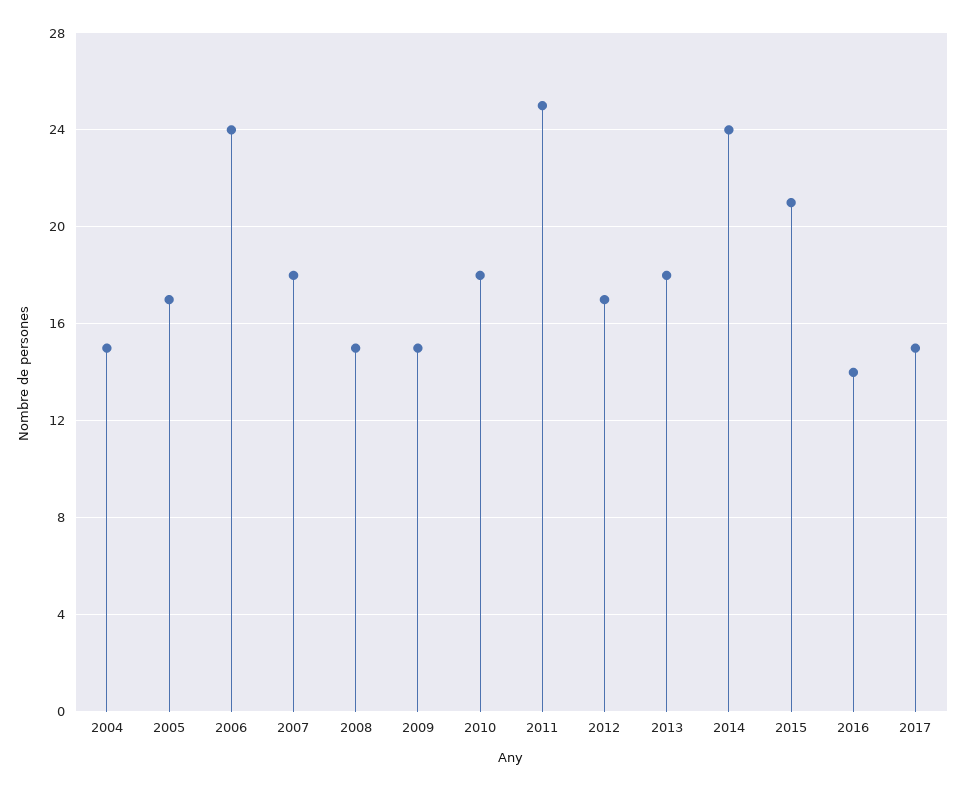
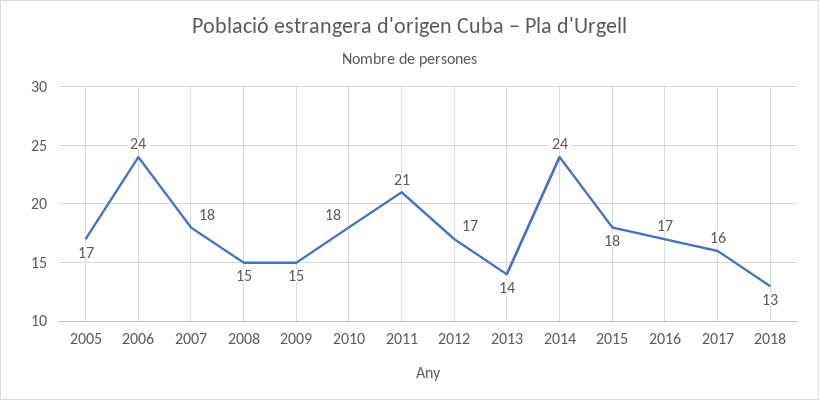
2004: 15 -> none
2011: 25 -> 21
2013: 18 -> 14
2015: 21 -> 18
2016: 14 -> 17
2017: 15 -> 16
2018: none -> 13

